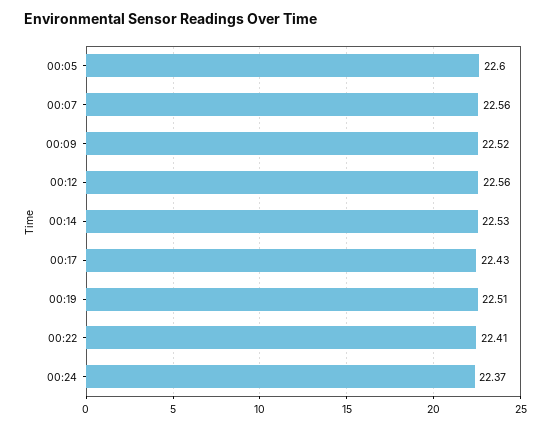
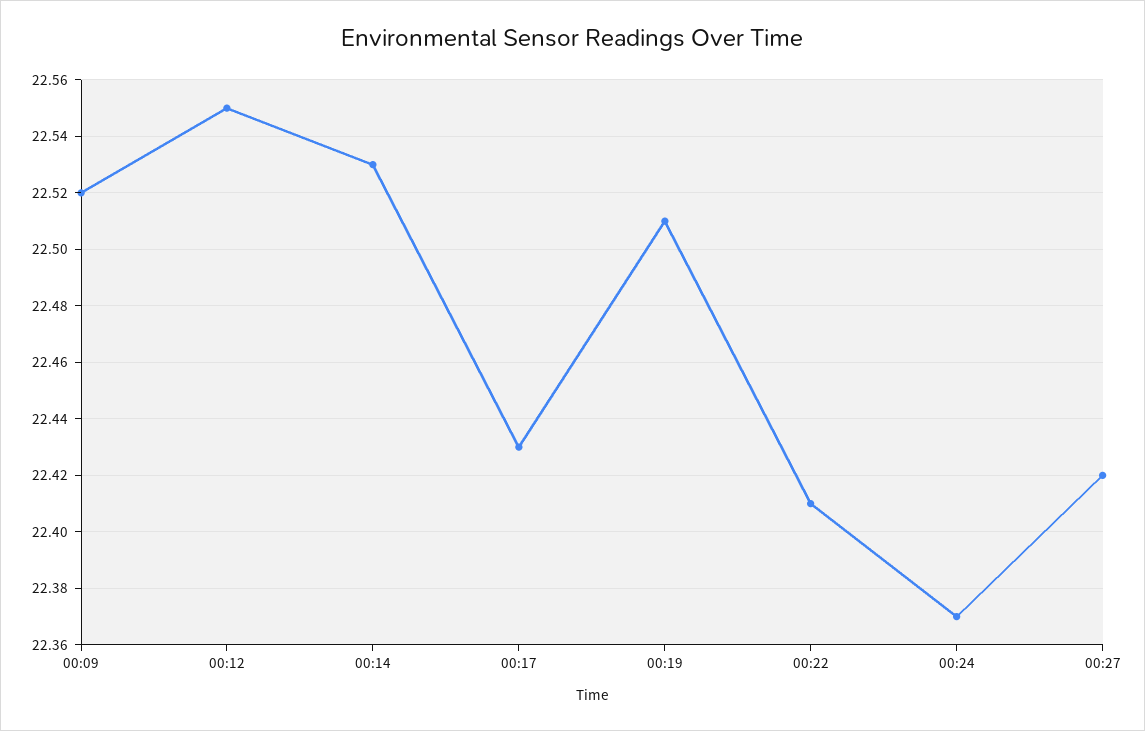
00:05: 22.6 -> none
00:07: 22.56 -> none
00:12: 22.56 -> 22.55
00:27: none -> 22.42

